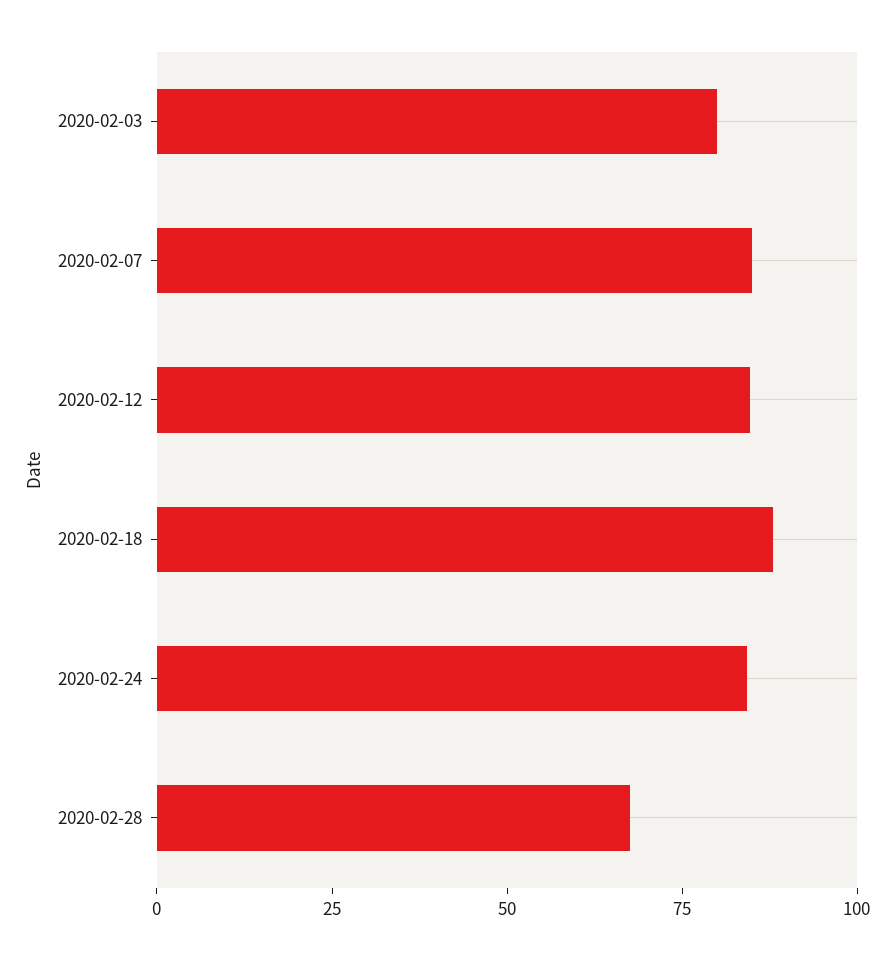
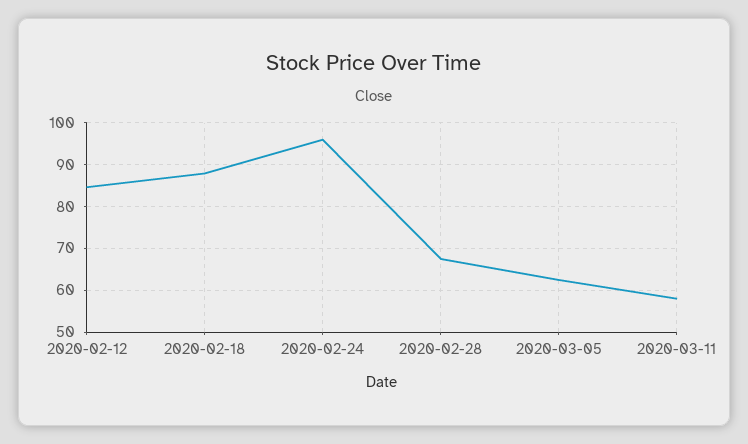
2020-02-03: 80 -> none
2020-02-07: 85 -> none
2020-02-24: 85 -> 96
2020-03-05: none -> 62
2020-03-11: none -> 58

